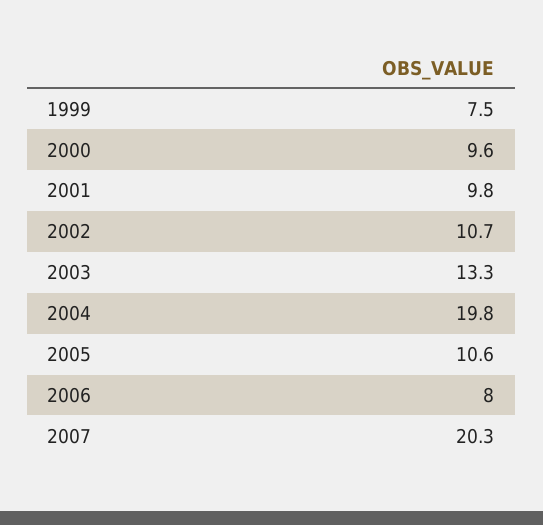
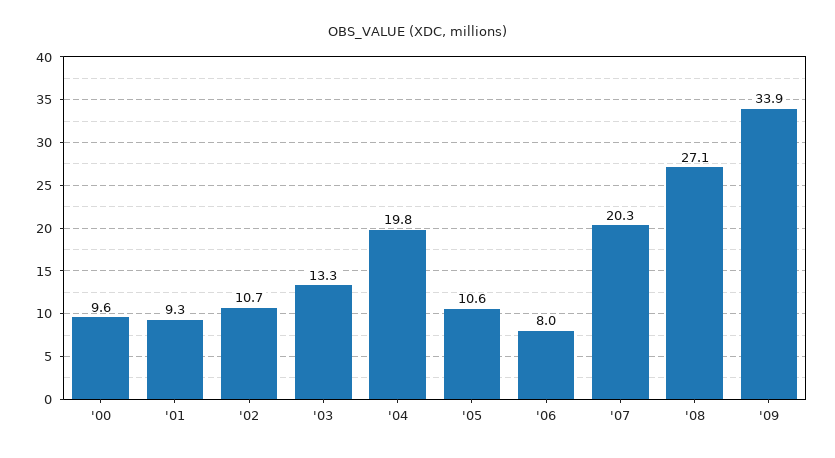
1999: 7.5 -> none
2001: 9.8 -> 9.3
'08: none -> 27.1
'09: none -> 33.9

